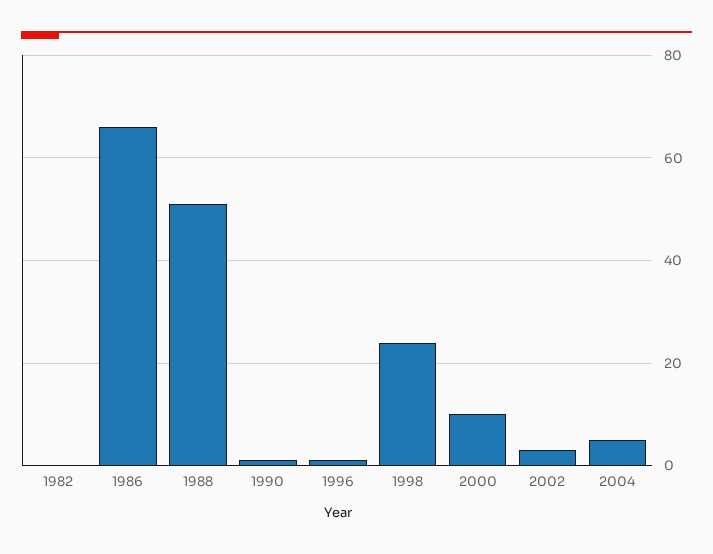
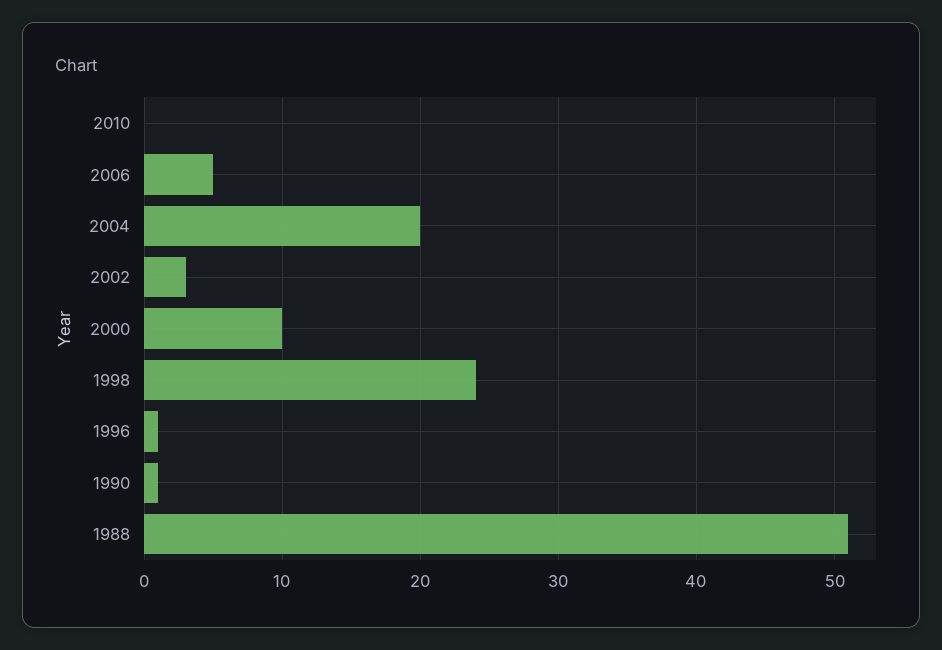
1982: 0 -> none
1986: 65 -> none
2004: 5 -> 20
2010: none -> 0
2006: none -> 5

